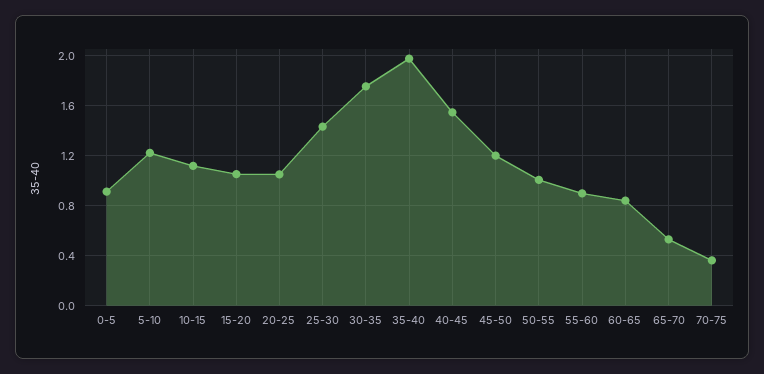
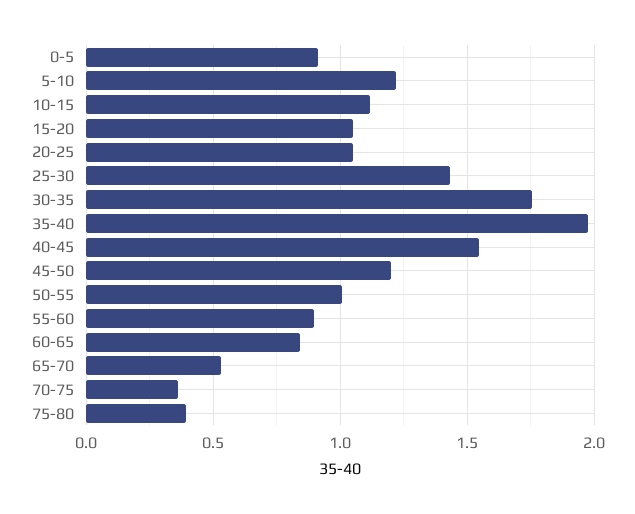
75-80: none -> 0.4

